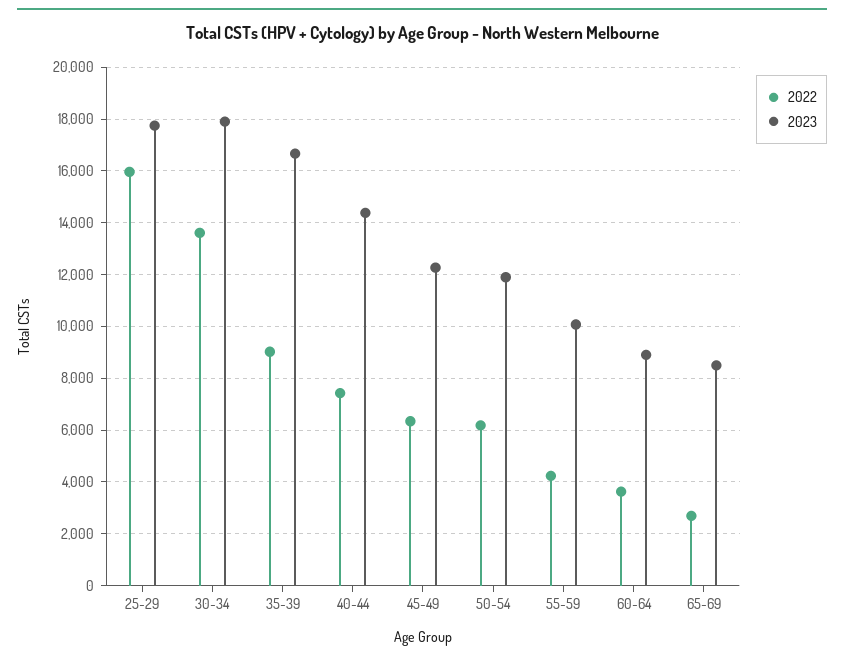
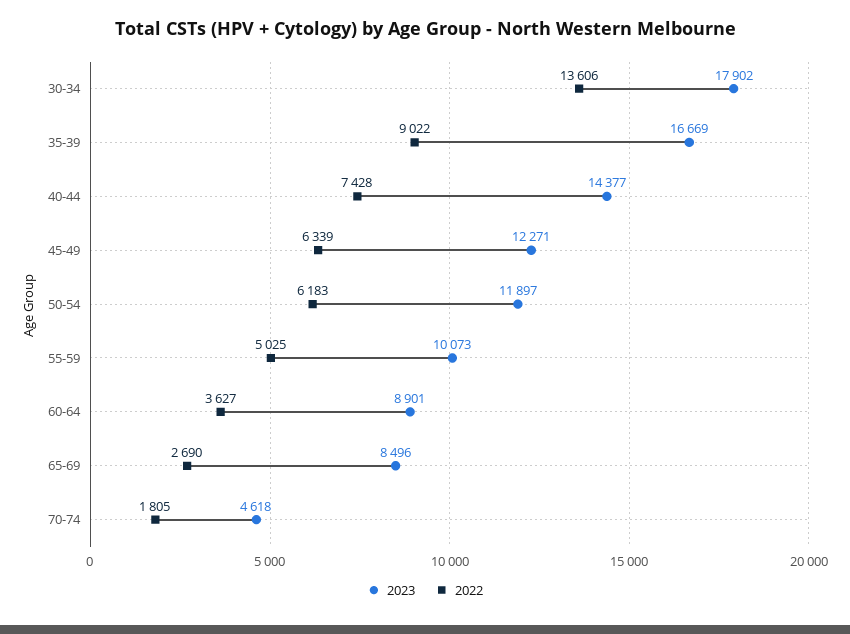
2022, 25-29: 16000 -> none
2023, 25-29: 17750 -> none
2022, 55-59: 4250 -> 5025
2023, 70-74: none -> 4618
2022, 70-74: none -> 1805

